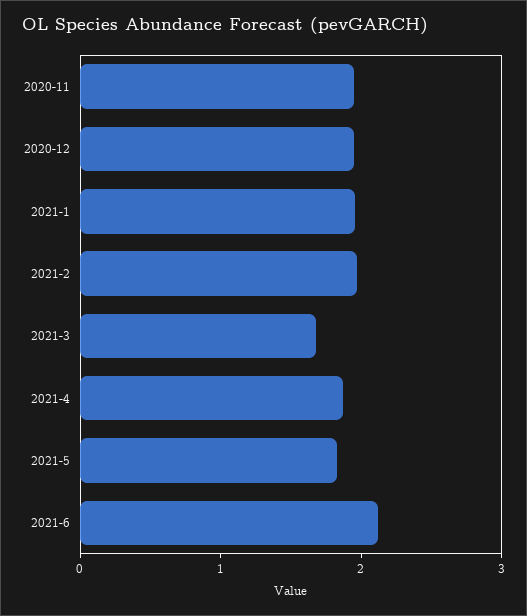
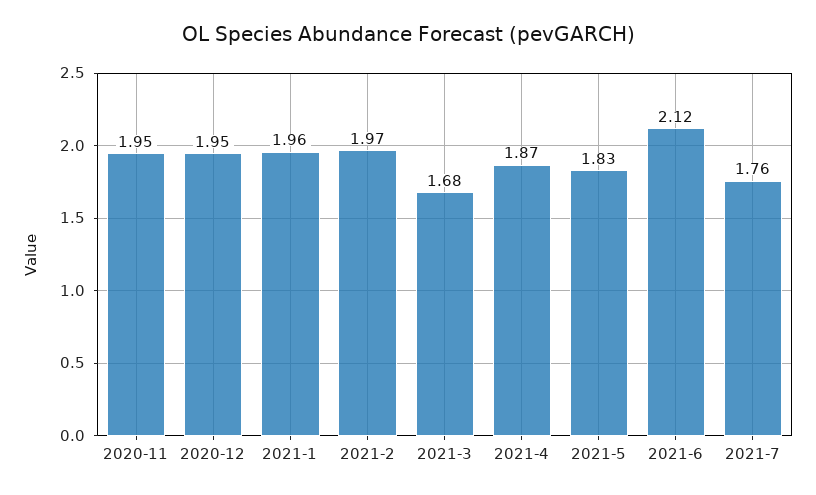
2021-7: none -> 1.76

